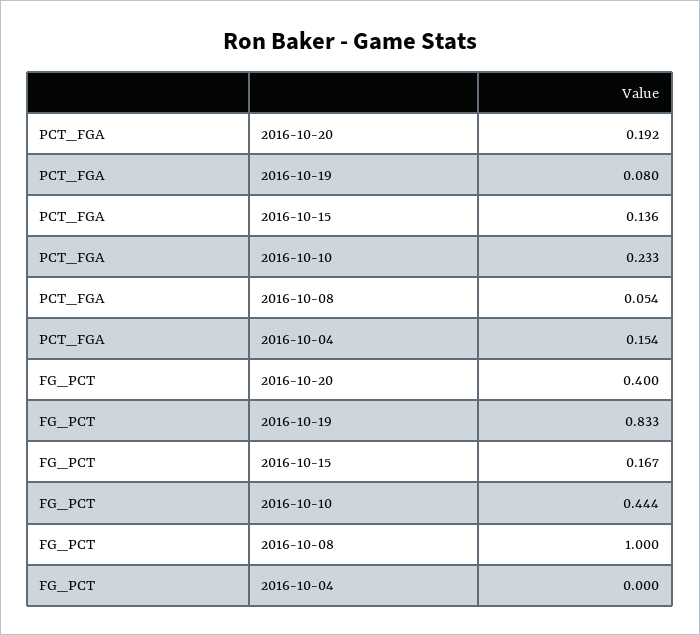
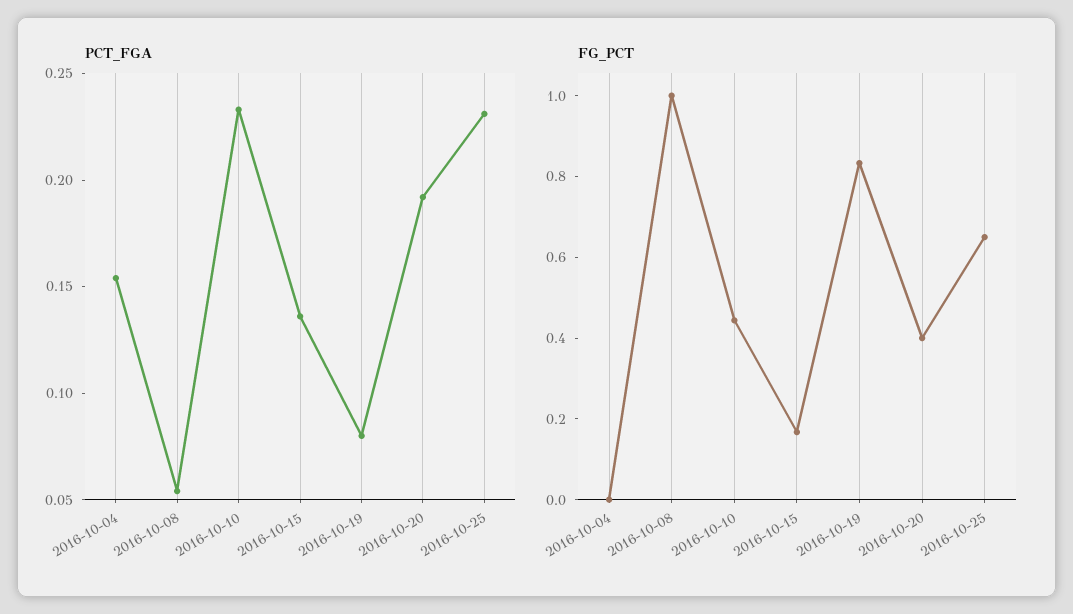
PCT_FGA, 2016-10-25: none -> 0.23
FG_PCT, 2016-10-25: none -> 0.65

